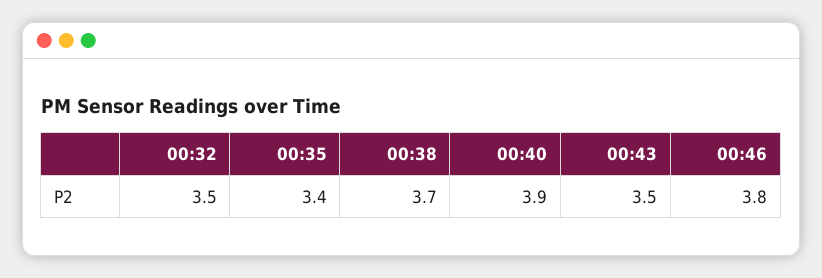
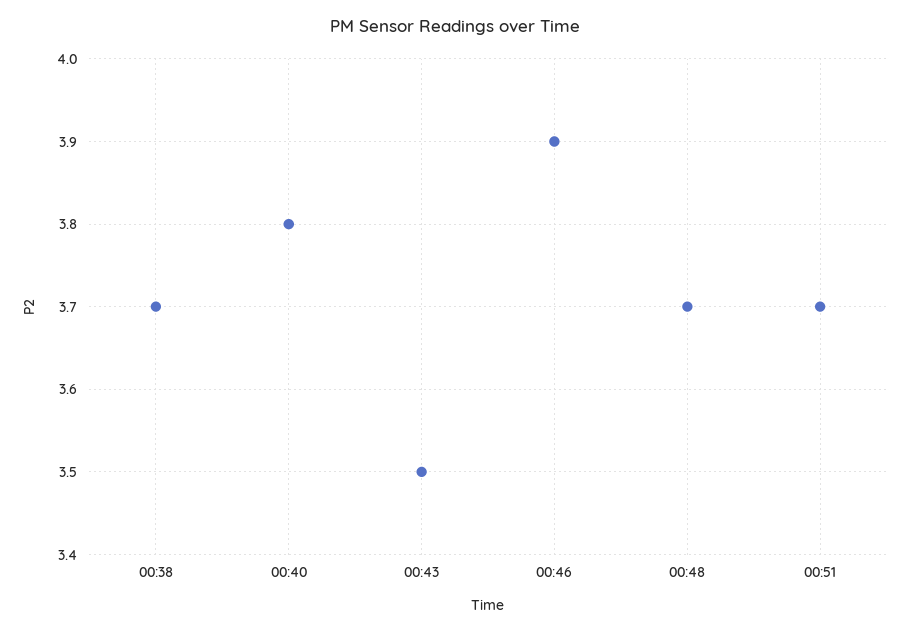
00:32: 3.5 -> none
00:35: 3.4 -> none
00:40: 3.9 -> 3.8
00:46: 3.8 -> 3.9
00:48: none -> 3.7
00:51: none -> 3.7

